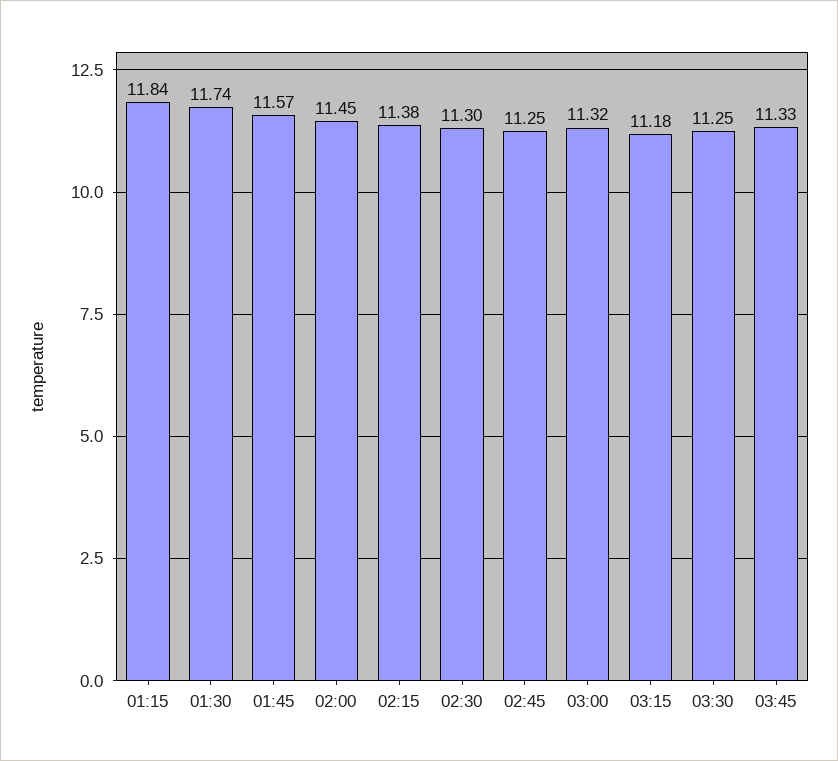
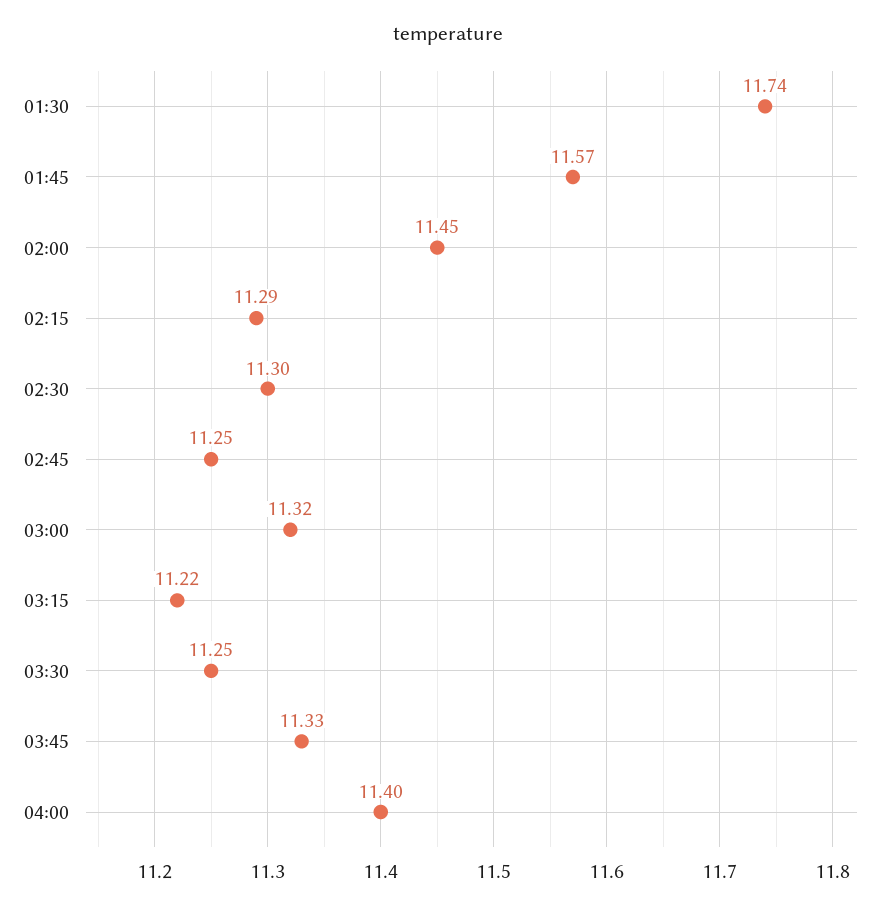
01:15: 11.84 -> none
02:15: 11.38 -> 11.29
03:15: 11.18 -> 11.22
04:00: none -> 11.4

